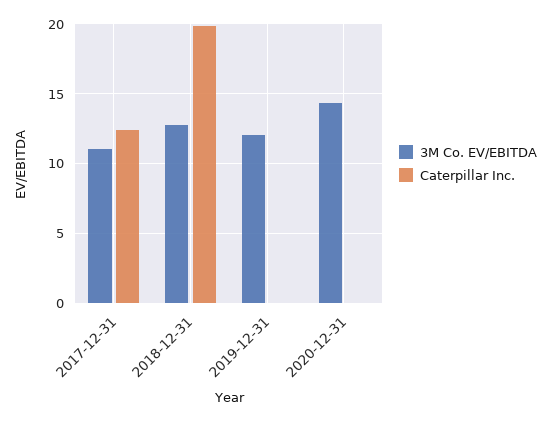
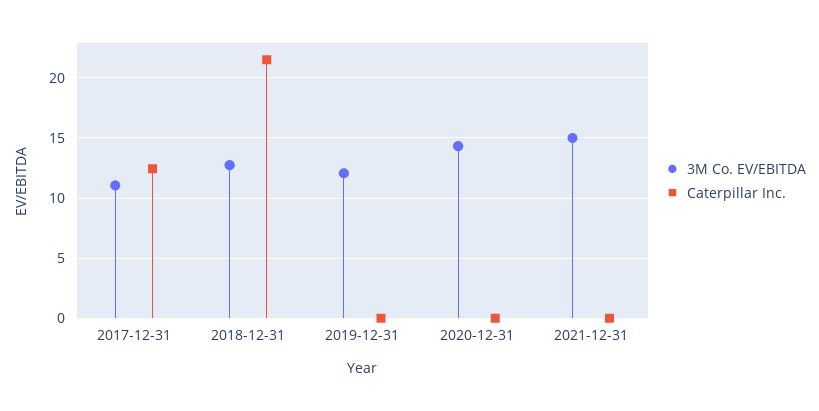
Caterpillar Inc., 2018-12-31: 20 -> 21.5
3M Co. EV/EBITDA, 2021-12-31: none -> 15
Caterpillar Inc., 2021-12-31: none -> 0

